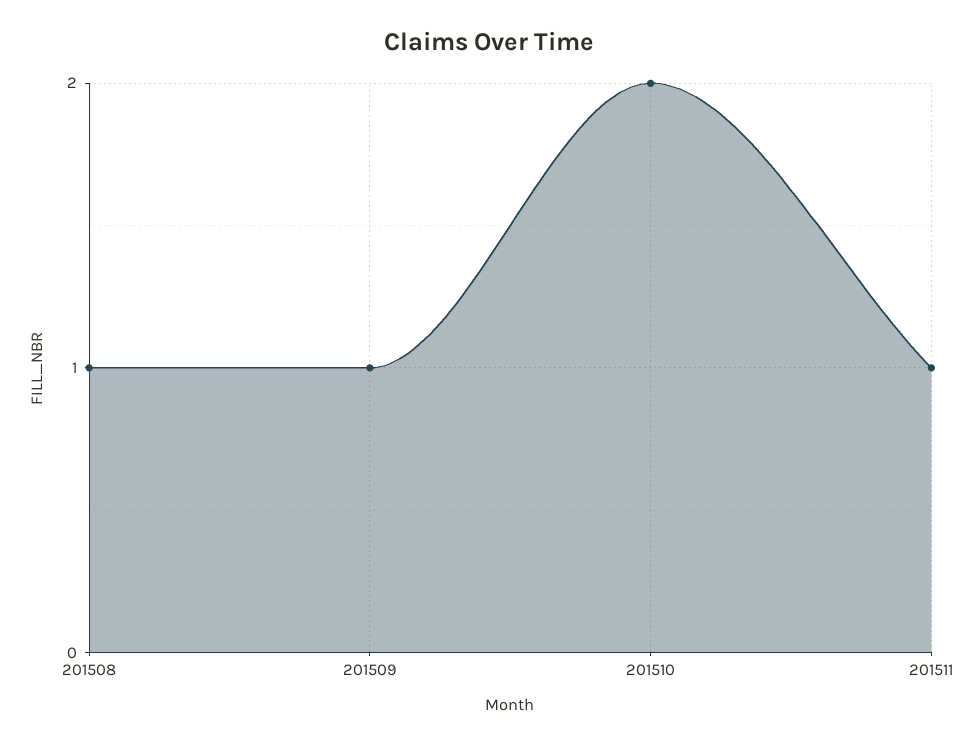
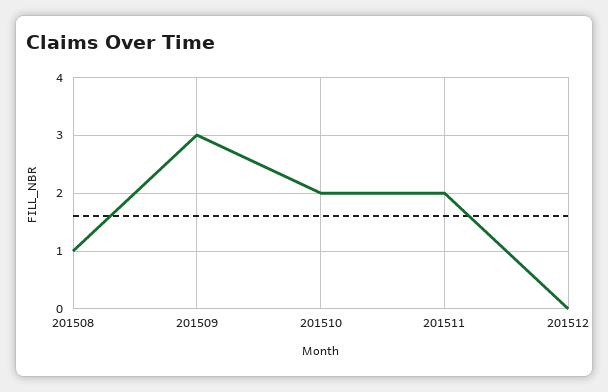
201509: 1 -> 3
201511: 1 -> 2
201512: none -> 0

